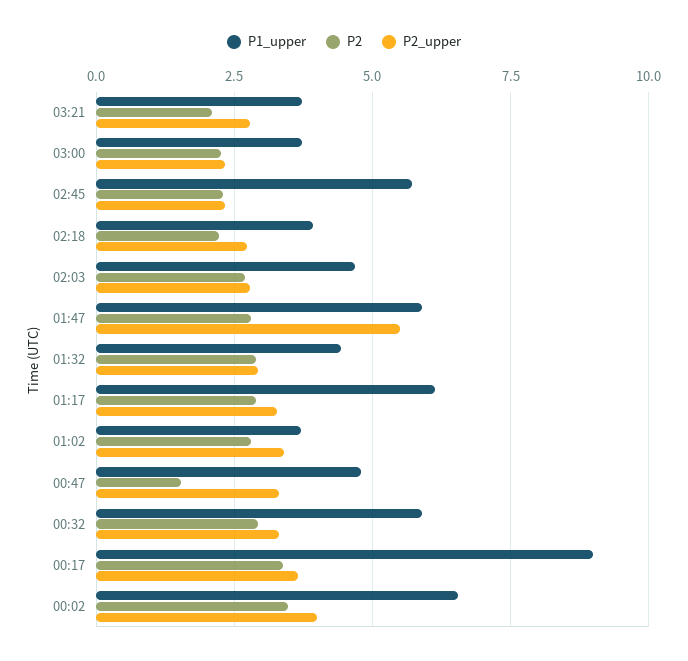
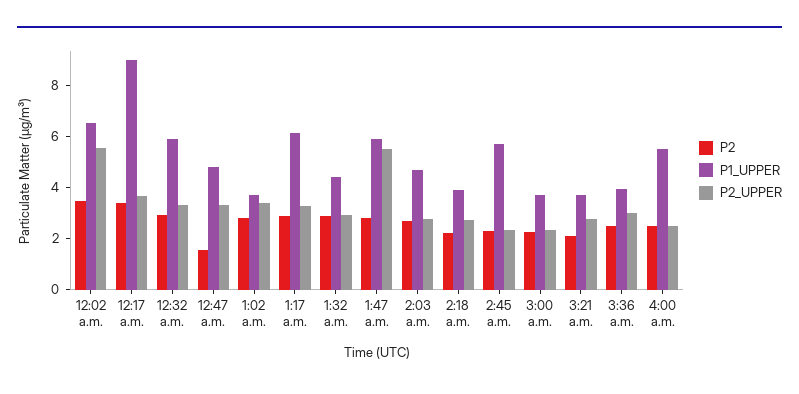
P2_upper, 00:02: 4 -> 5.5
P2, 3:36 a.m.: none -> 2.5
P1_upper, 3:36 a.m.: none -> 4
P2_upper, 3:36 a.m.: none -> 3
P2, 4:00 a.m.: none -> 2.5
P1_upper, 4:00 a.m.: none -> 5.5
P2_upper, 4:00 a.m.: none -> 2.5

